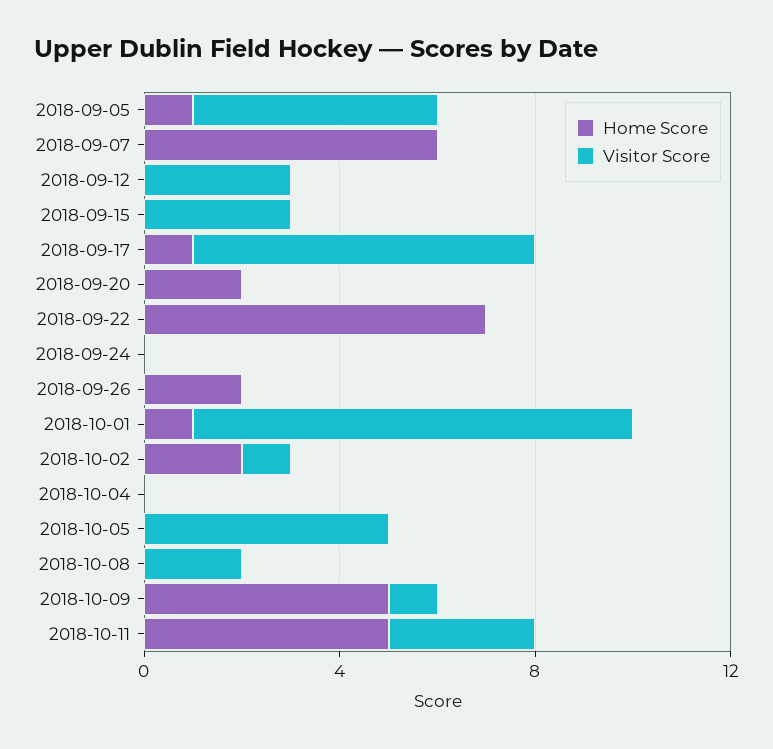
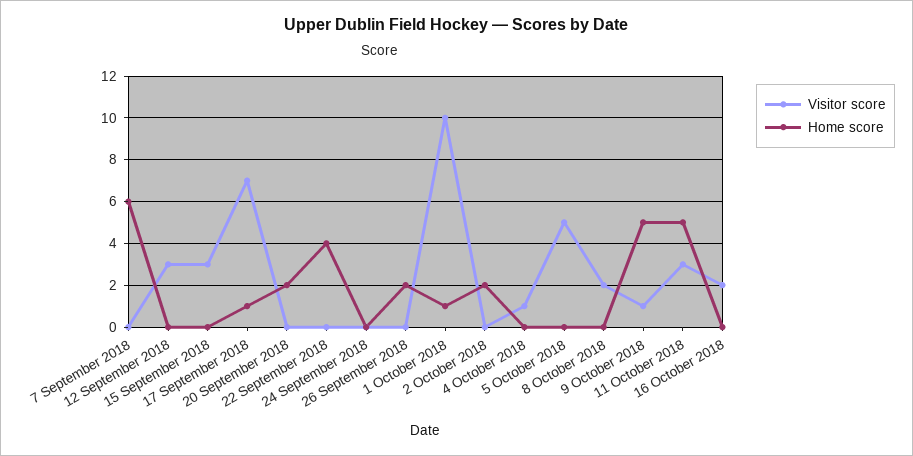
Home Score, 2018-09-05: 1 -> none
Visitor Score, 2018-09-05: 5 -> none
Home Score, 2018-09-22: 7 -> 4
Visitor Score, 2018-10-01: 9 -> 10
Visitor Score, 2018-10-02: 1 -> 0
Visitor Score, 2018-10-04: 0 -> 1
Visitor Score, 16 October 2018: none -> 2
Home Score, 16 October 2018: none -> 0

